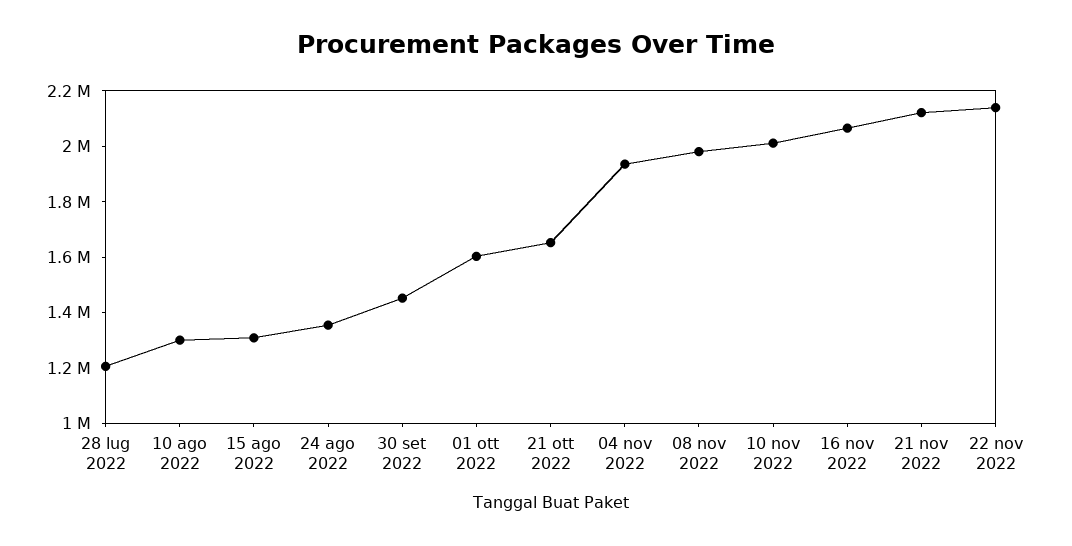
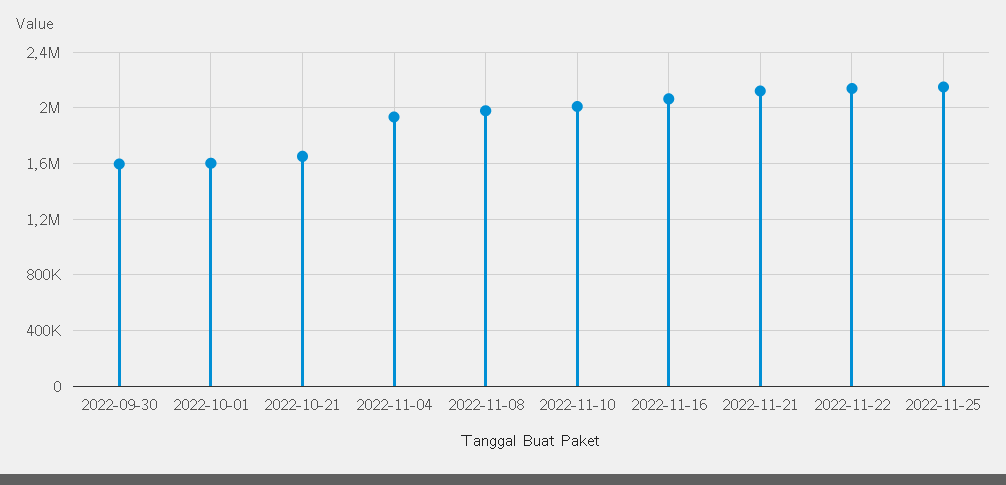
28 lug 2022: 1200000 -> none
10 ago 2022: 1300000 -> none
15 ago 2022: 1300000 -> none
24 ago 2022: 1350000 -> none
30 set 2022: 1450000 -> 1600000
2022-11-25: none -> 2150000

